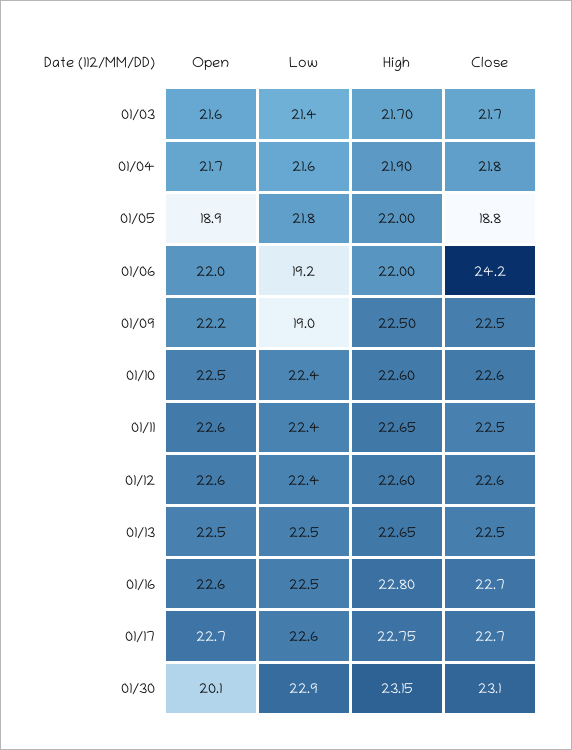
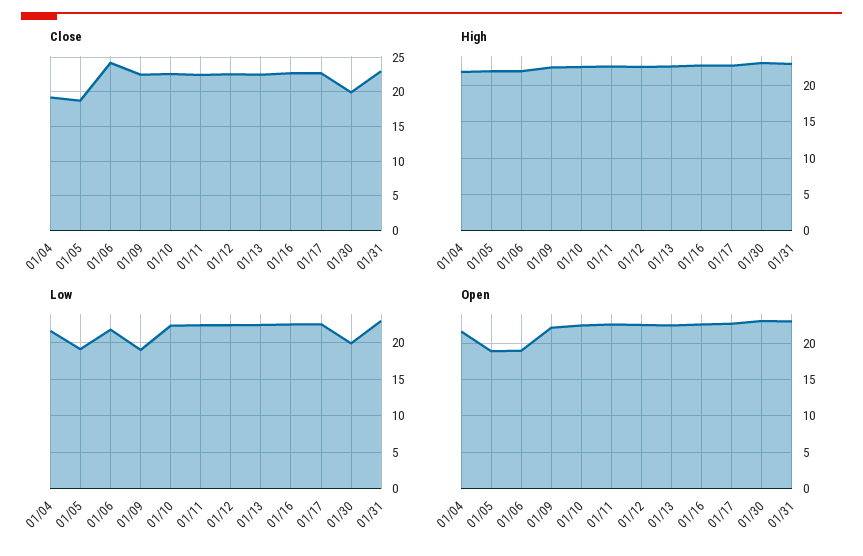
Open, 01/03: 21.6 -> none
Low, 01/03: 21.4 -> none
High, 01/03: 21.7 -> none
Close, 01/03: 21.7 -> none
Close, 01/04: 21.8 -> 19
Low, 01/05: 21.8 -> 19
Open, 01/06: 22 -> 19
Low, 01/06: 19.2 -> 22
Open, 01/30: 20.1 -> 23
Low, 01/30: 22.9 -> 20
Close, 01/30: 23.1 -> 20
Close, 01/31: none -> 23
High, 01/31: none -> 23
Low, 01/31: none -> 23
Open, 01/31: none -> 23

